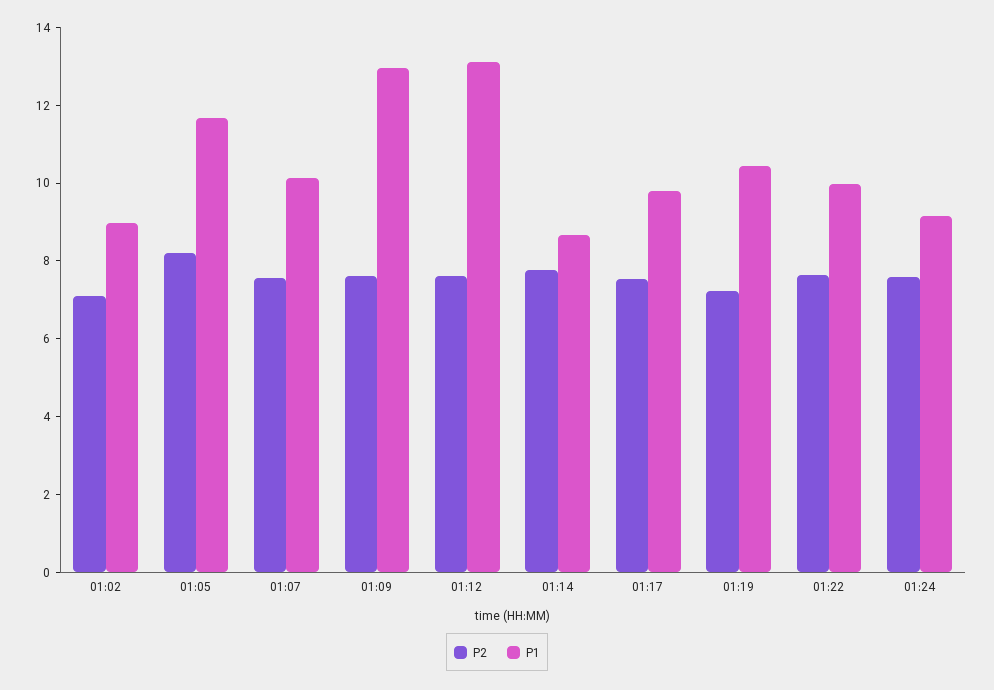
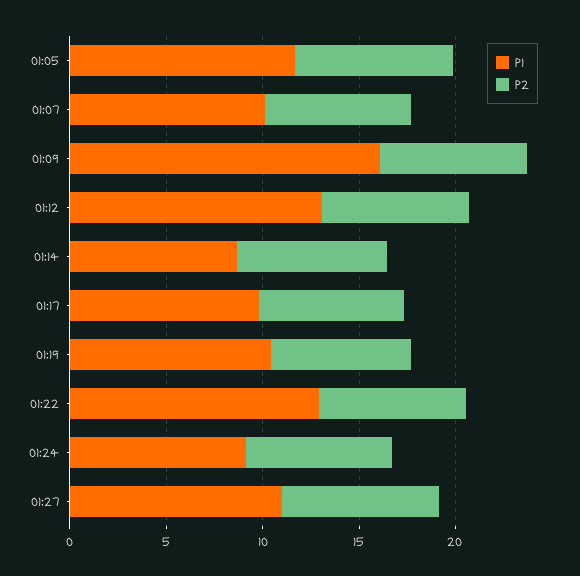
P2, 01:02: 7 -> none
P1, 01:02: 9 -> none
P1, 01:09: 13 -> 16
P1, 01:22: 10 -> 13
P1, 01:27: none -> 11
P2, 01:27: none -> 8

